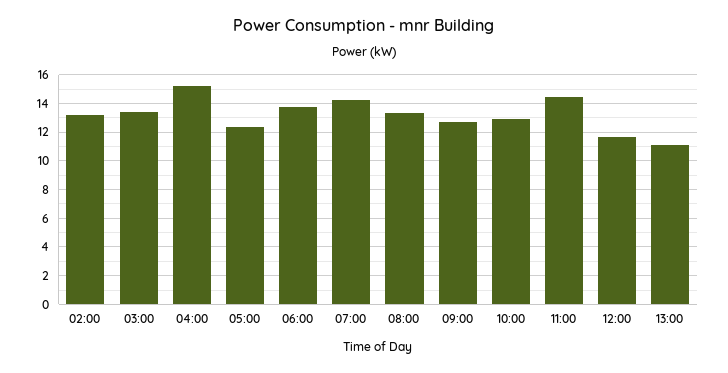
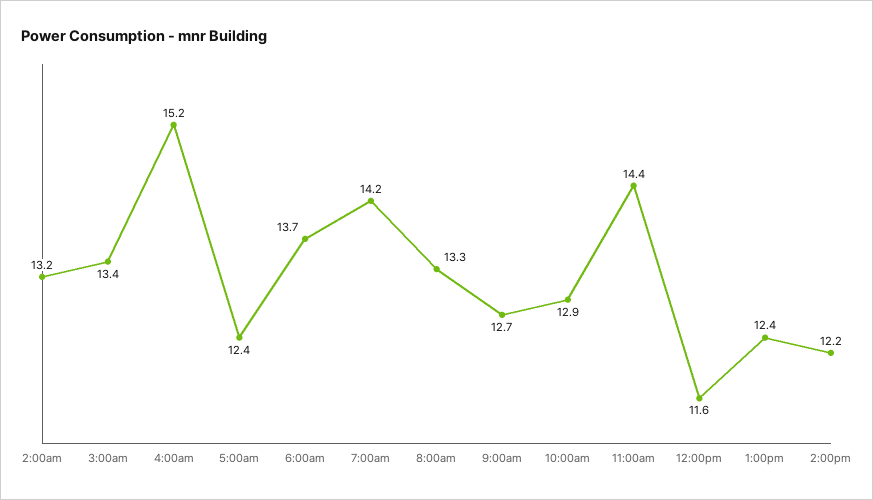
13:00: 11 -> 12.4
2:00pm: none -> 12.2

